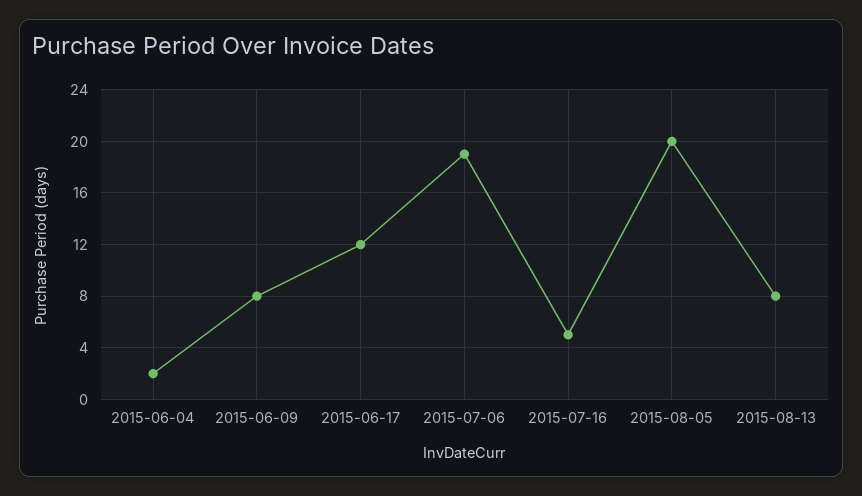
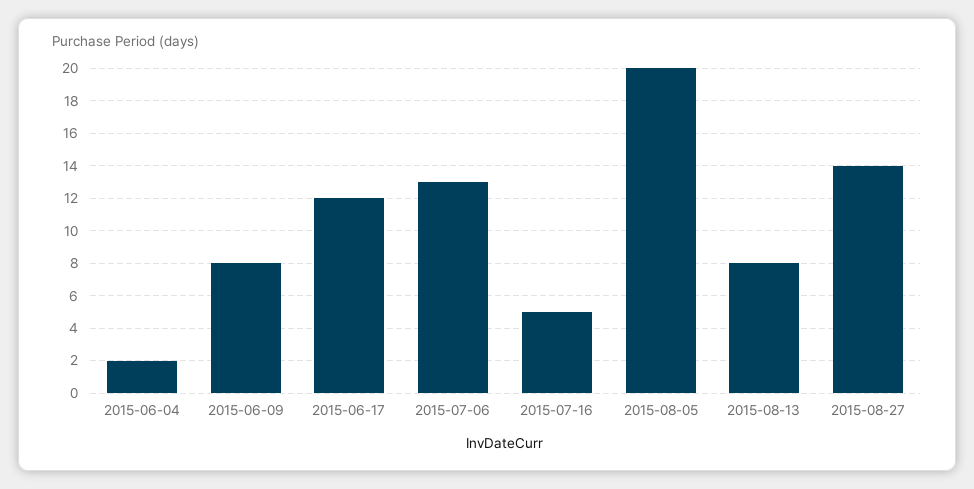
2015-07-06: 19 -> 13
2015-08-27: none -> 14

